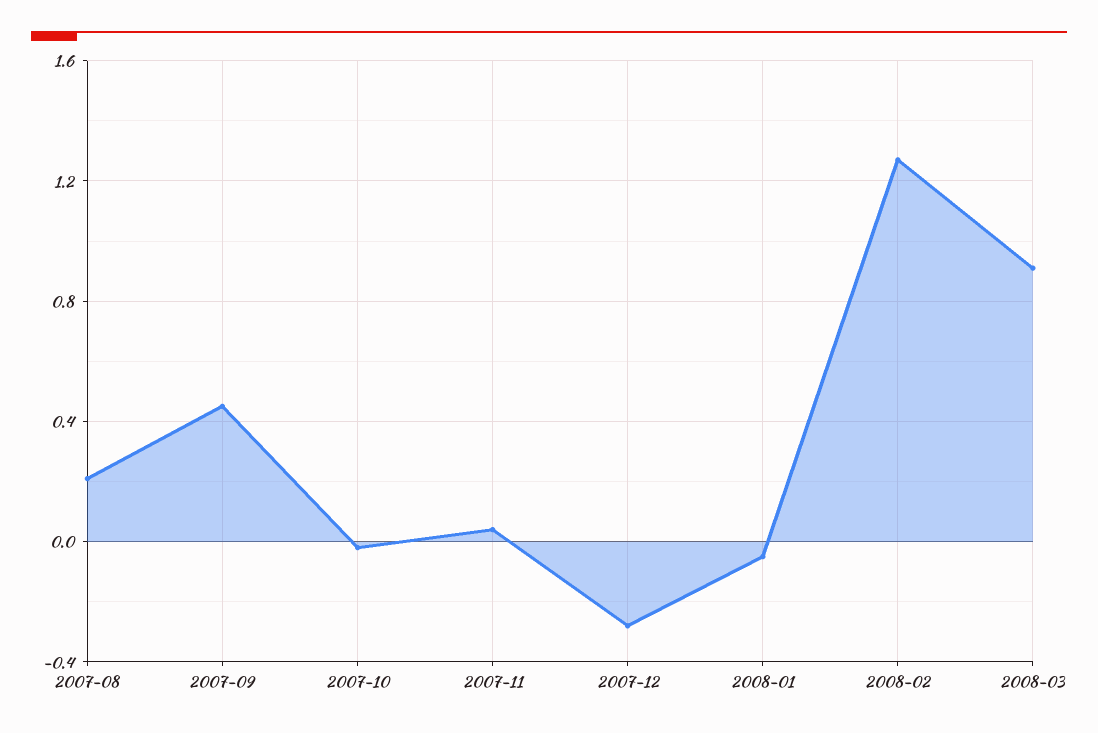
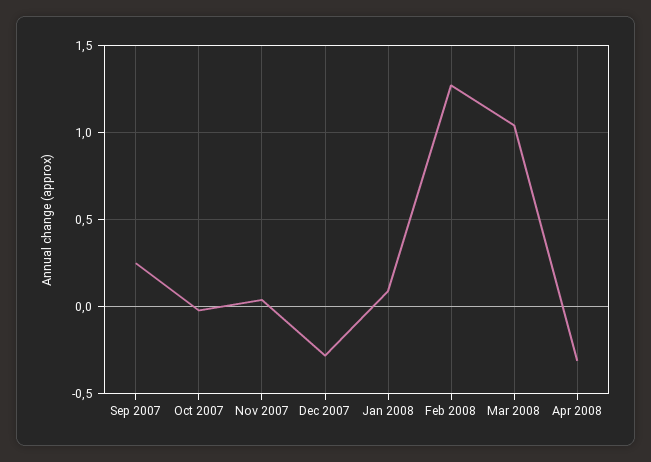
2007-08: 0.2 -> none
2007-09: 0.45 -> 0.25
2008-01: -0.05 -> 0.1
2008-03: 0.9 -> 1.05
Apr 2008: none -> -0.3

